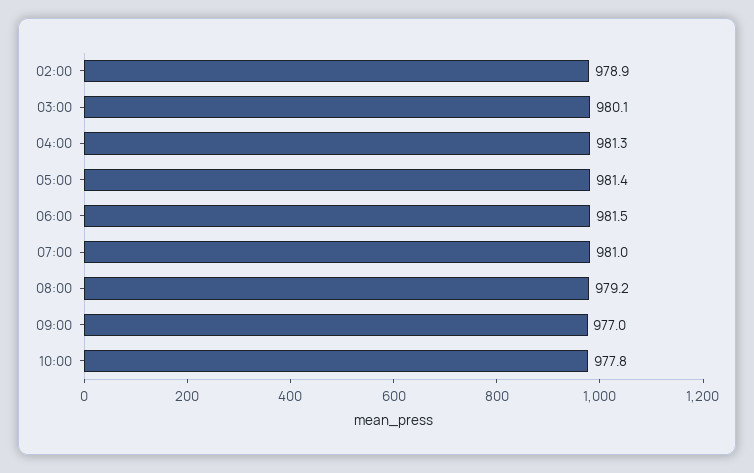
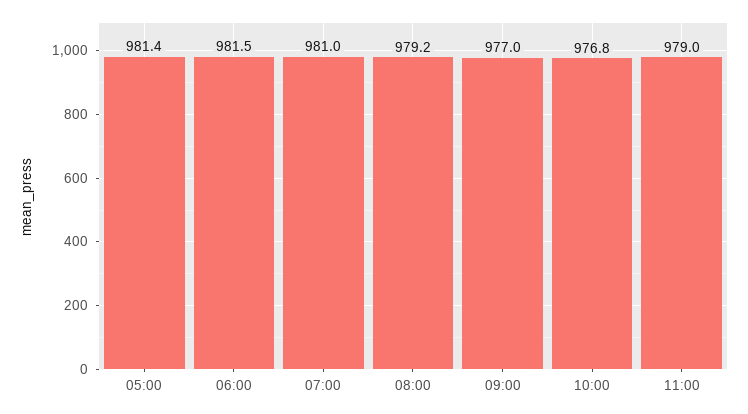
02:00: 978.9 -> none
03:00: 980.1 -> none
04:00: 981.3 -> none
10:00: 977.8 -> 976.8
11:00: none -> 979

